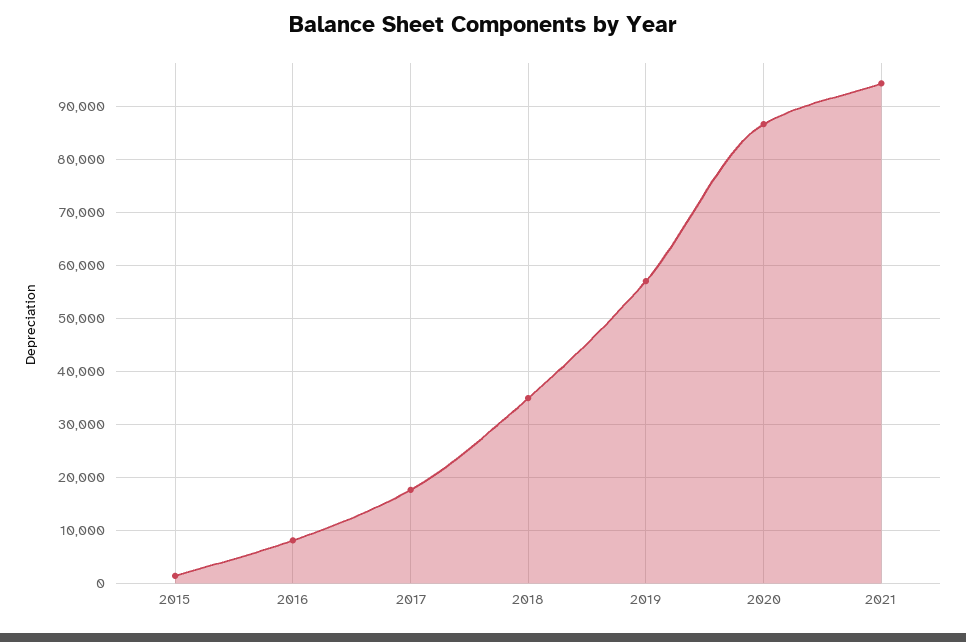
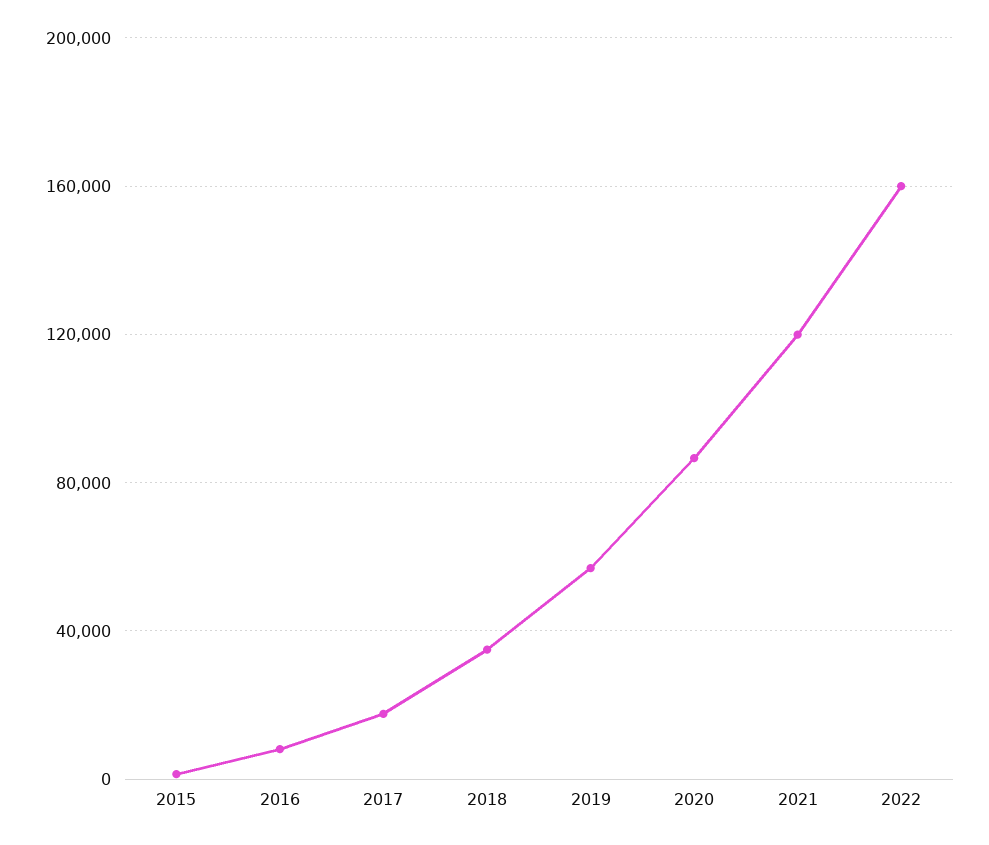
2021: 94000 -> 120000
2022: none -> 160000

